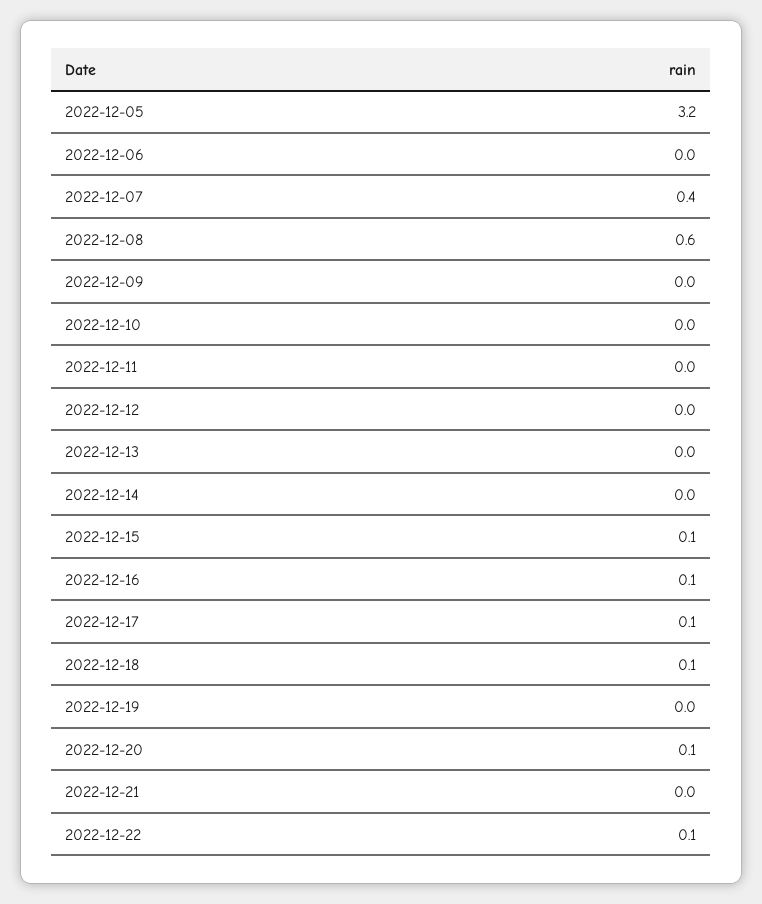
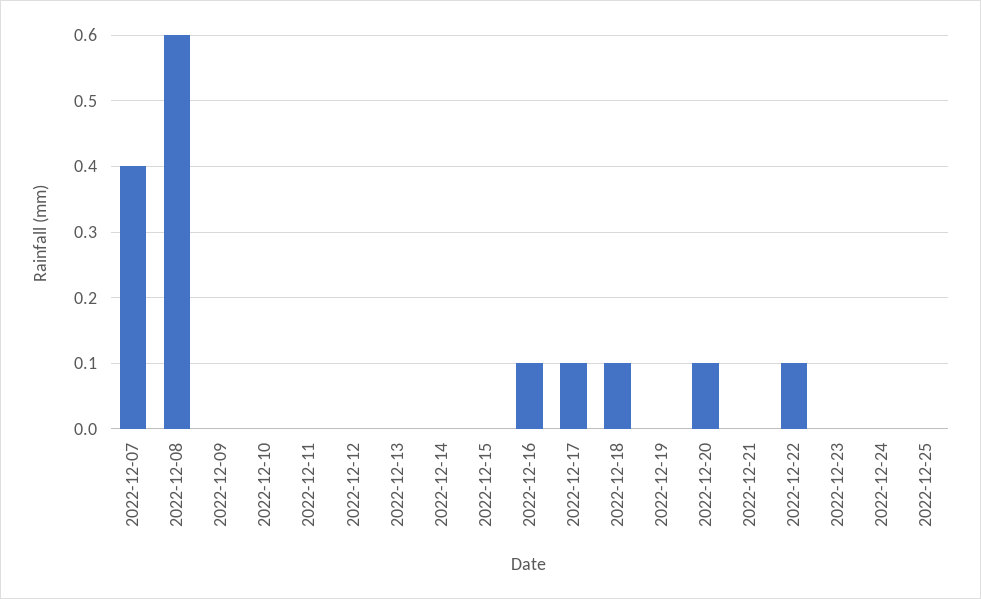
2022-12-05: 3.2 -> none
2022-12-06: 0 -> none
2022-12-15: 0.1 -> 0
2022-12-23: none -> 0
2022-12-24: none -> 0
2022-12-25: none -> 0

